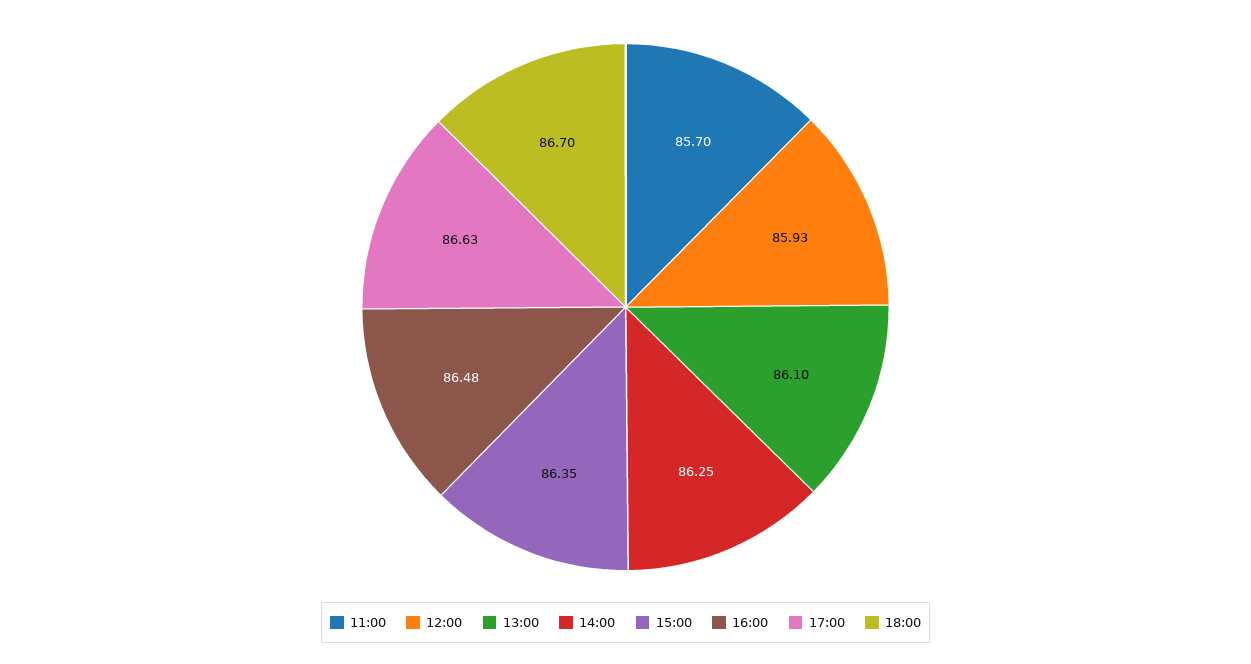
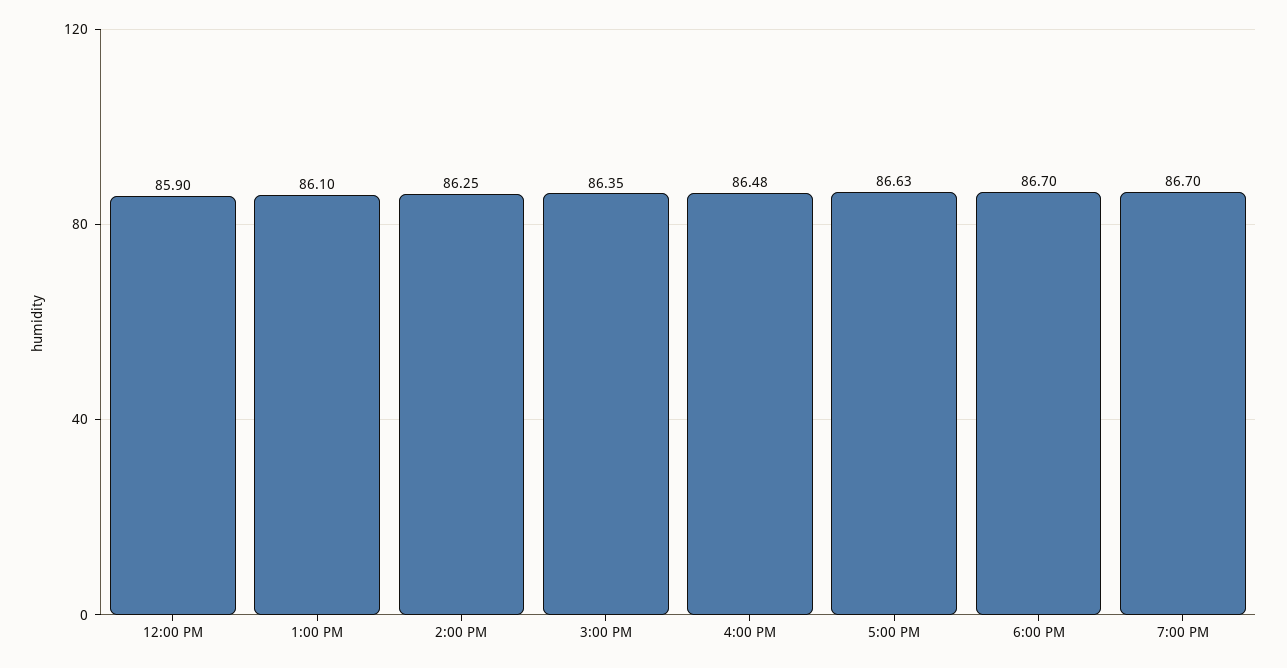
11:00: 85.7 -> none
12:00: 85.93 -> 85.9
7:00 PM: none -> 86.7

